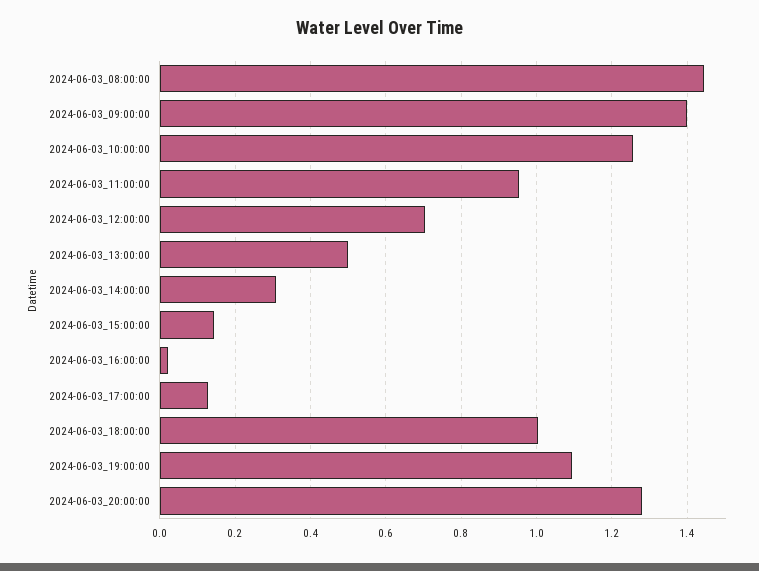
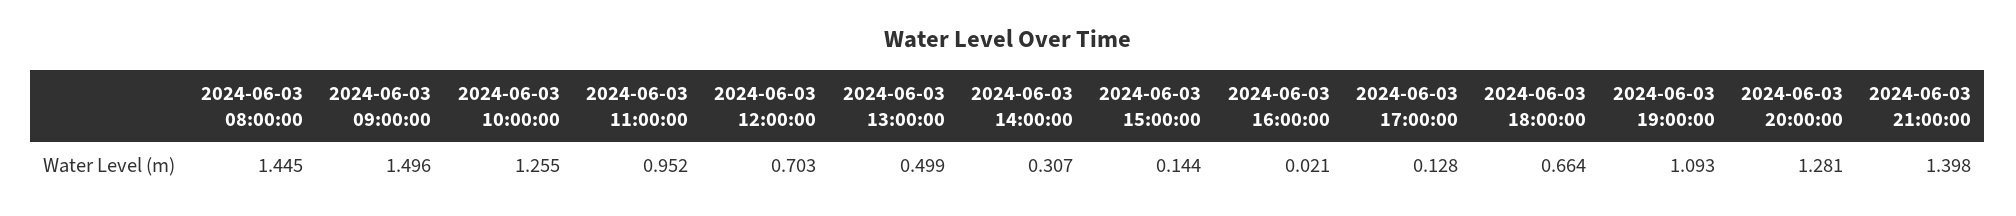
2024-06-03_09:00:00: 1.4 -> 1.496
2024-06-03_18:00:00: 1 -> 0.664
2024-06-03 21:00:00: none -> 1.398

